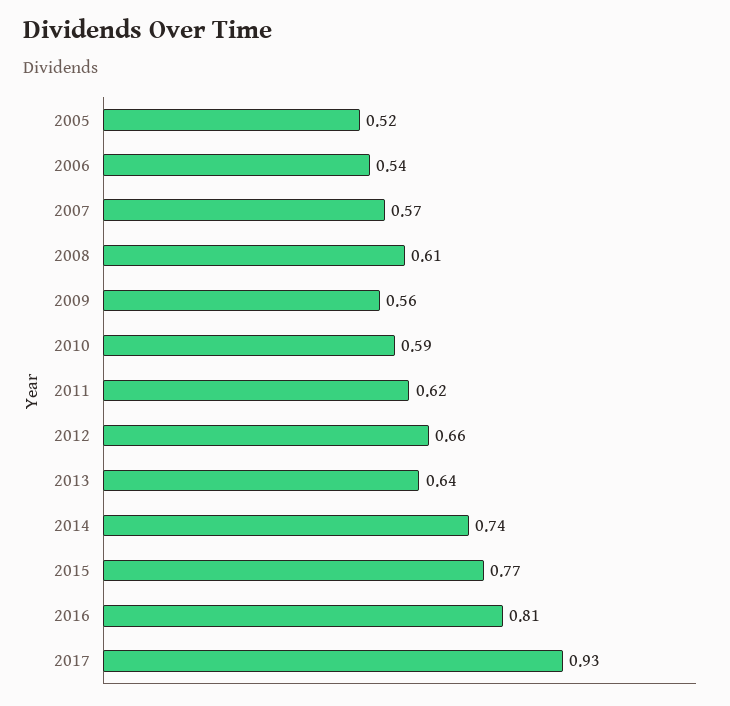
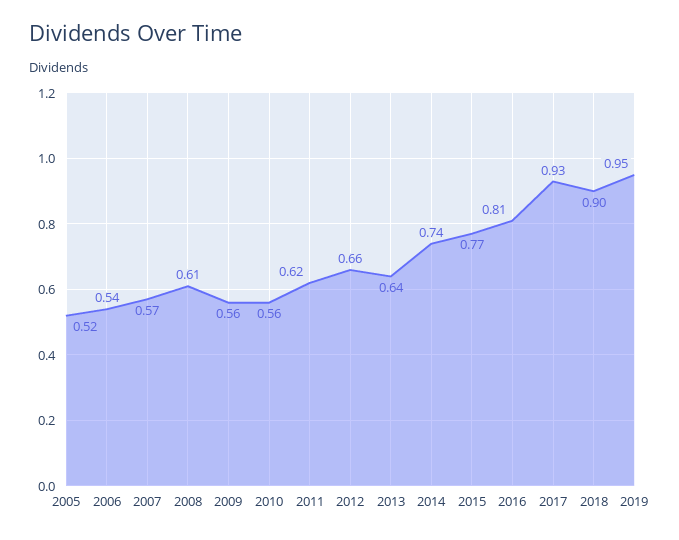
2010: 0.59 -> 0.56
2018: none -> 0.9
2019: none -> 0.95

